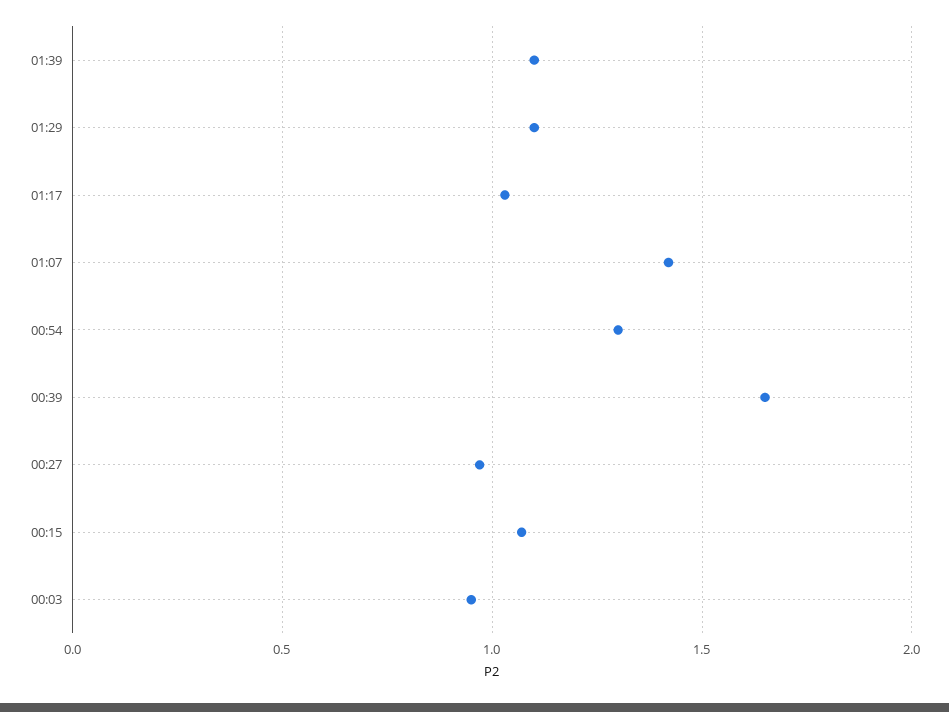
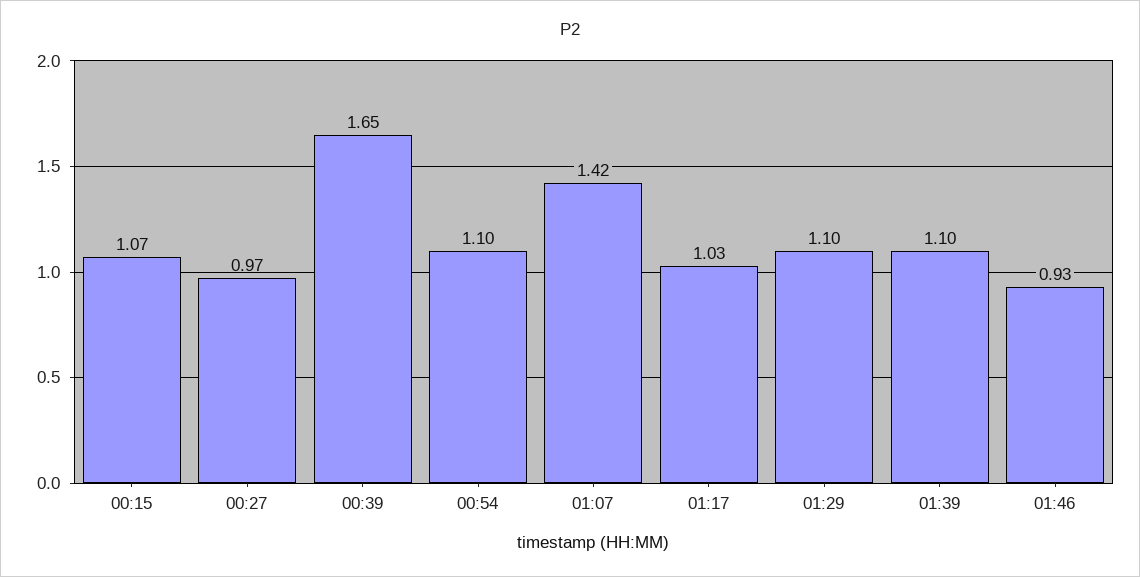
00:54: 1.3 -> 1.1
00:03: 0.95 -> none
01:46: none -> 0.93

